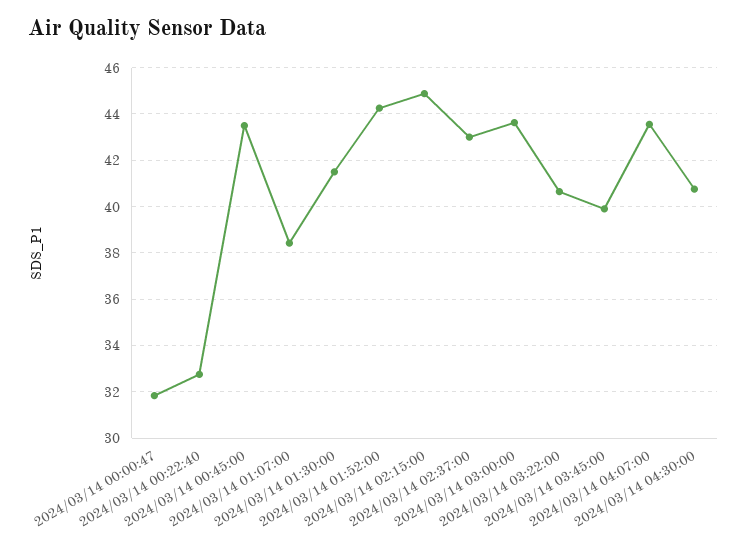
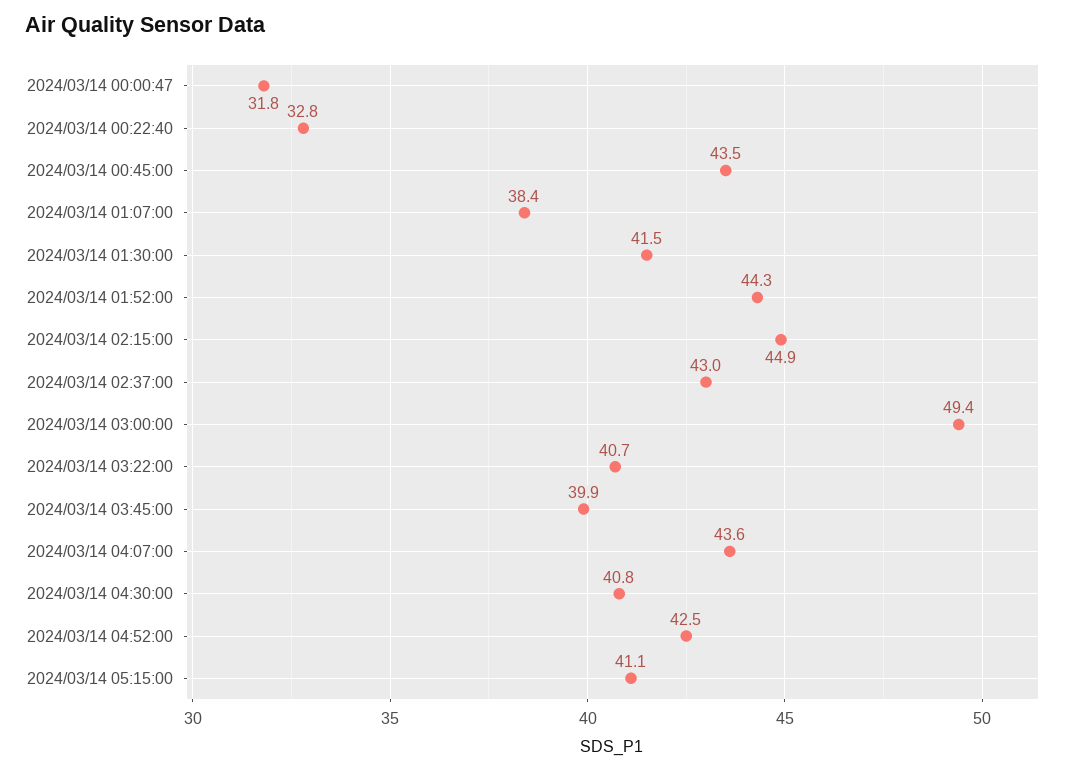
2024/03/14 03:00:00: 43.5 -> 49.4
2024/03/14 04:52:00: none -> 42.5
2024/03/14 05:15:00: none -> 41.1

